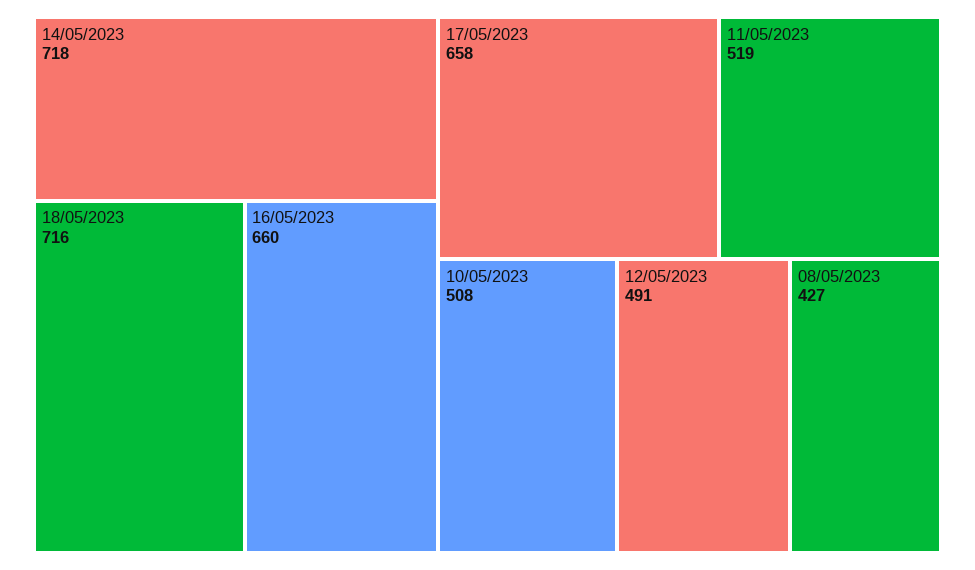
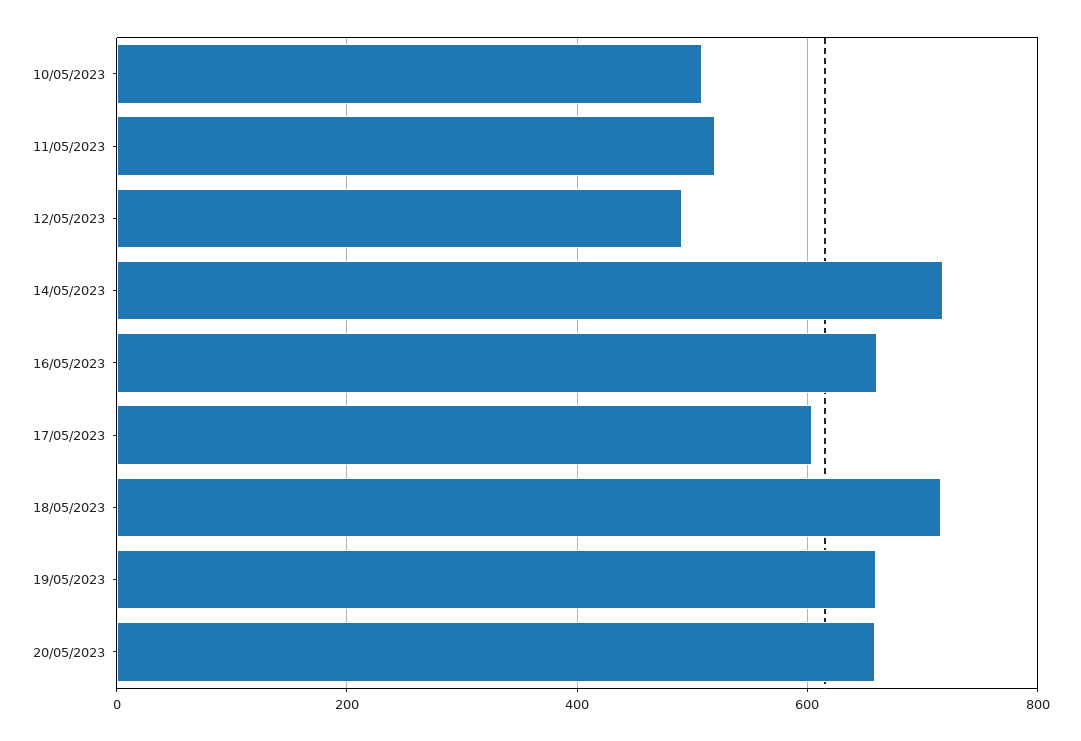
17/05/2023: 658 -> 600
08/05/2023: 427 -> none
19/05/2023: none -> 660
20/05/2023: none -> 660

